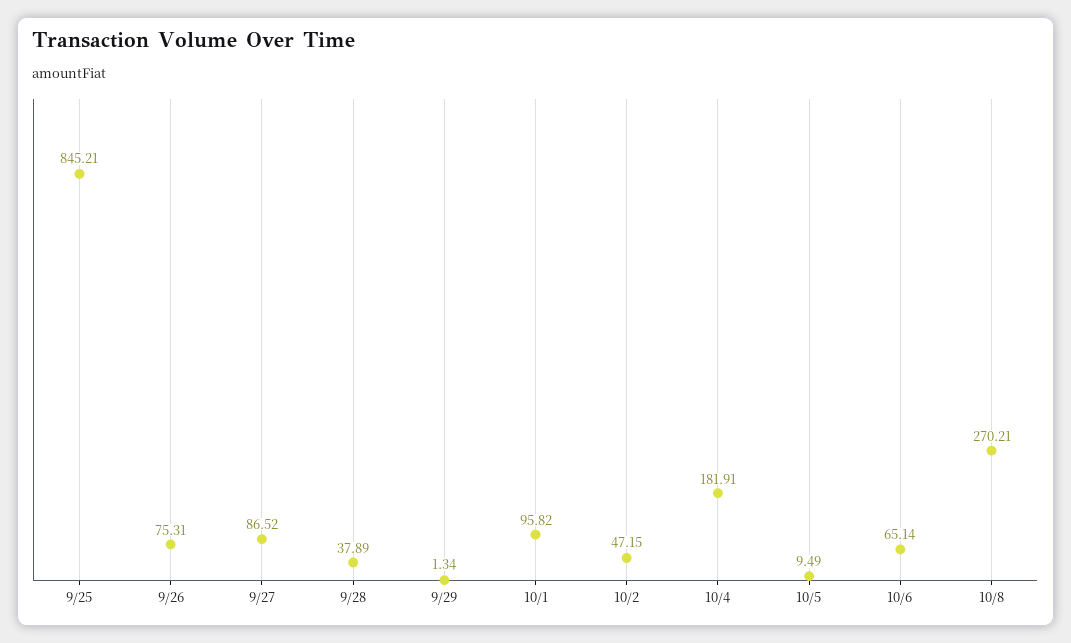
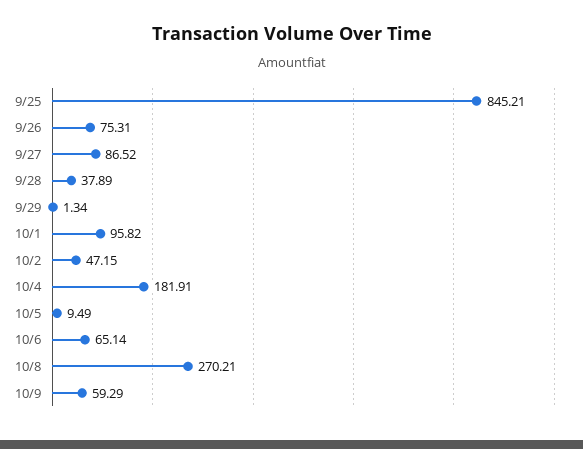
10/9: none -> 59.29

